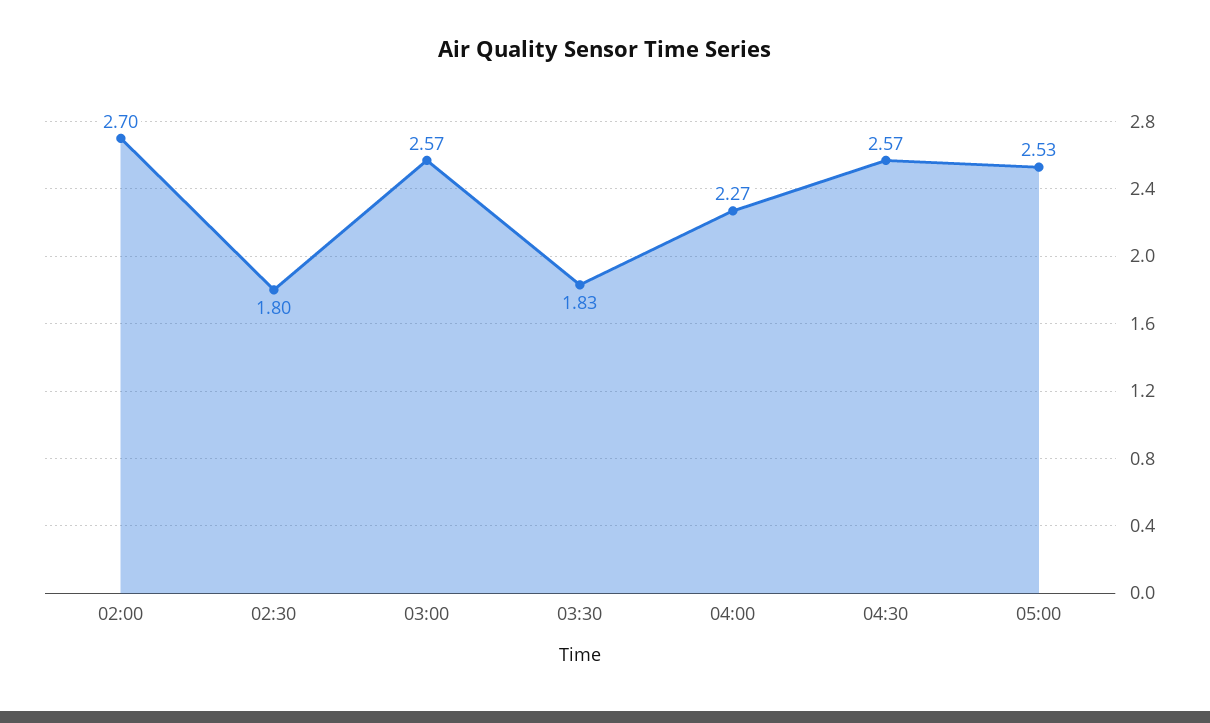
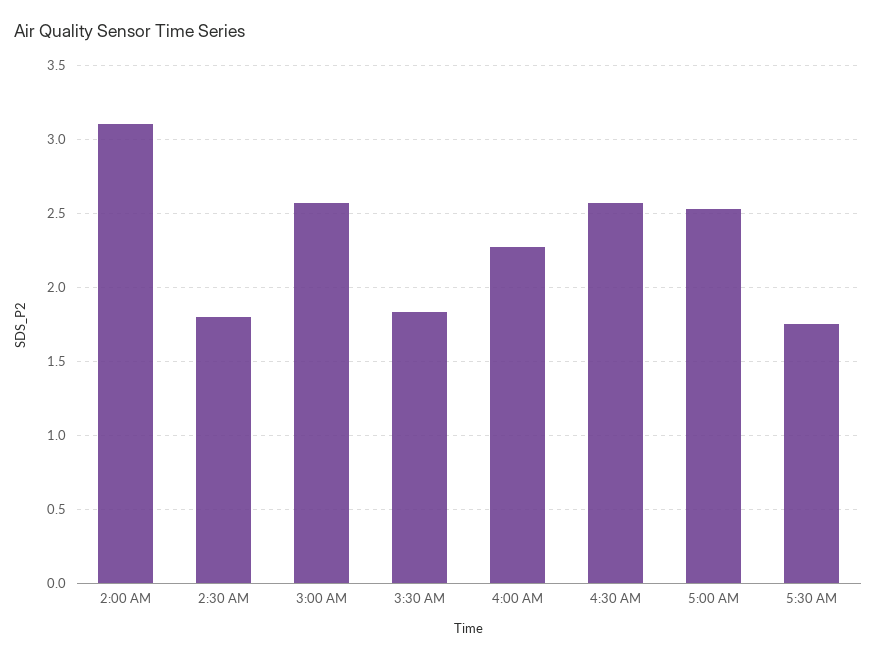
02:00: 2.7 -> 3.1
5:30 AM: none -> 1.75

